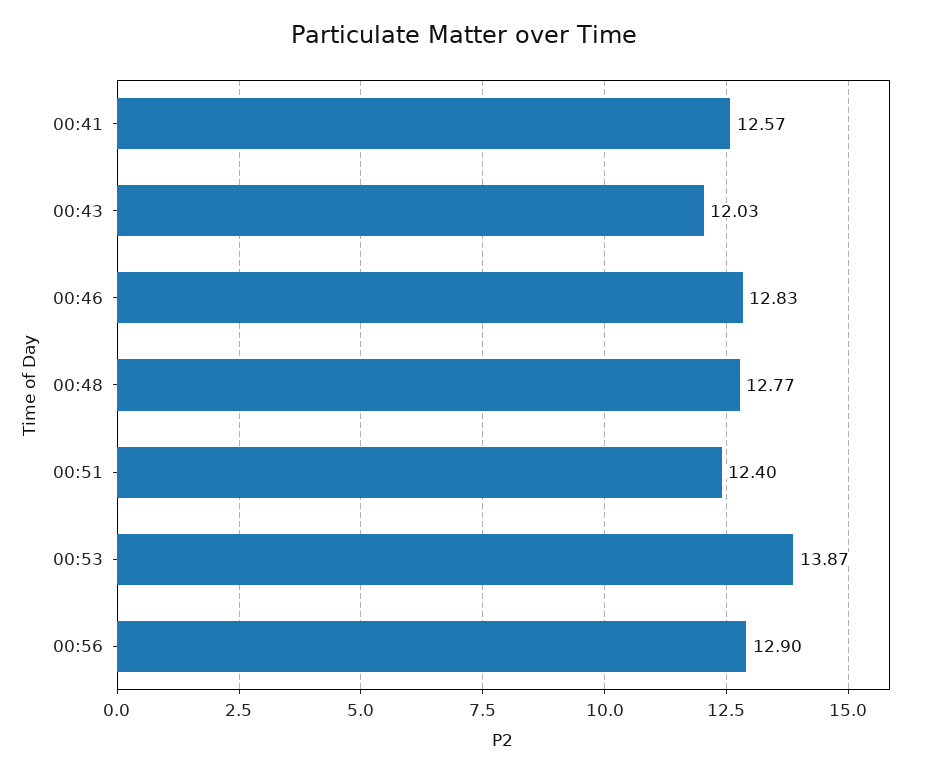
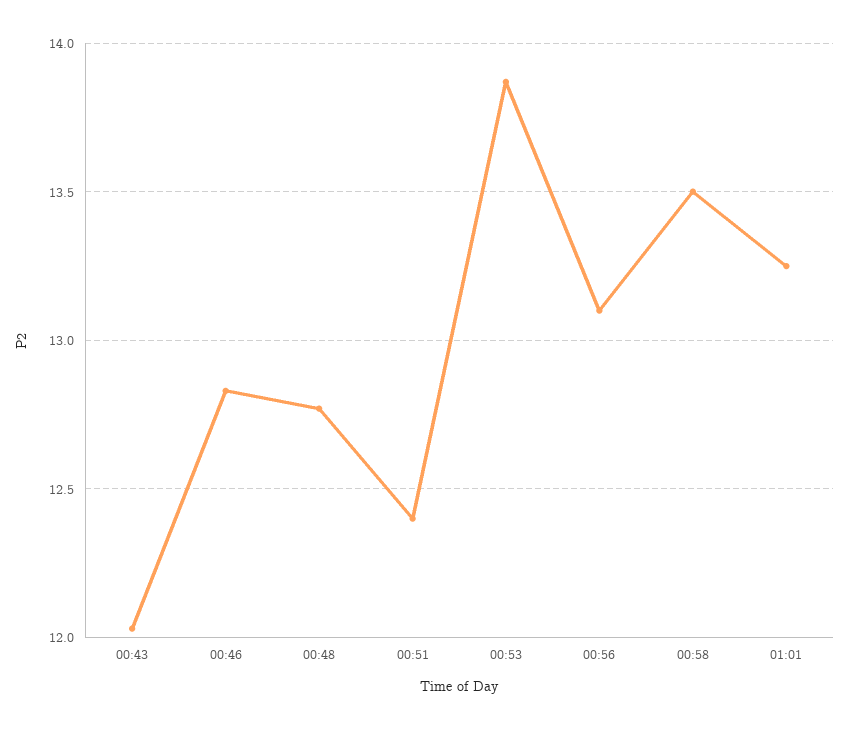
00:41: 12.57 -> none
00:56: 12.9 -> 13.1
00:58: none -> 13.5
01:01: none -> 13.25

